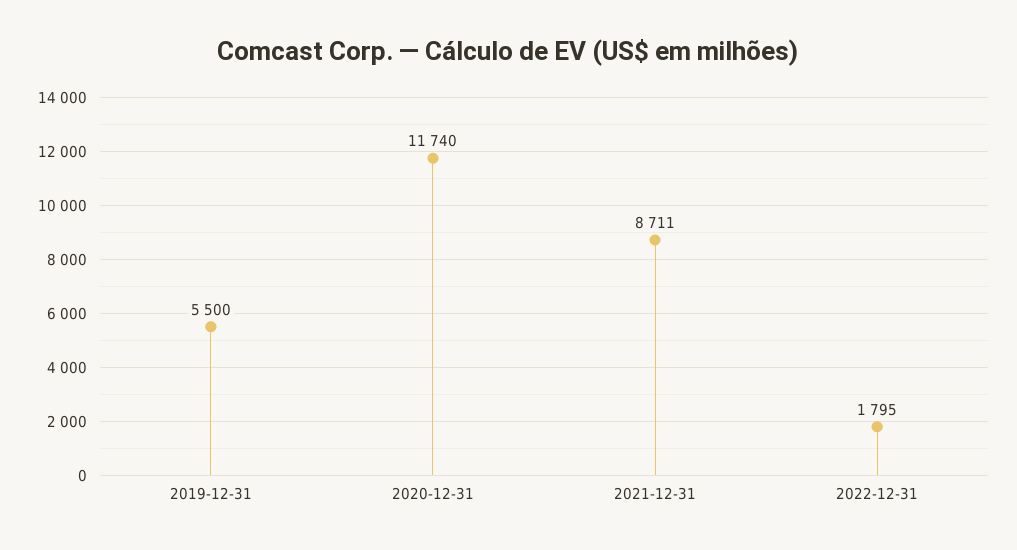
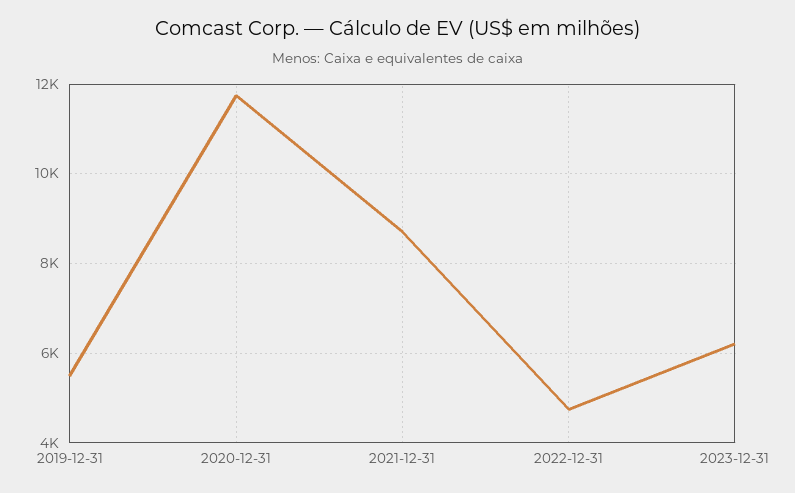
2022-12-31: 1795 -> 4800
2023-12-31: none -> 6200

